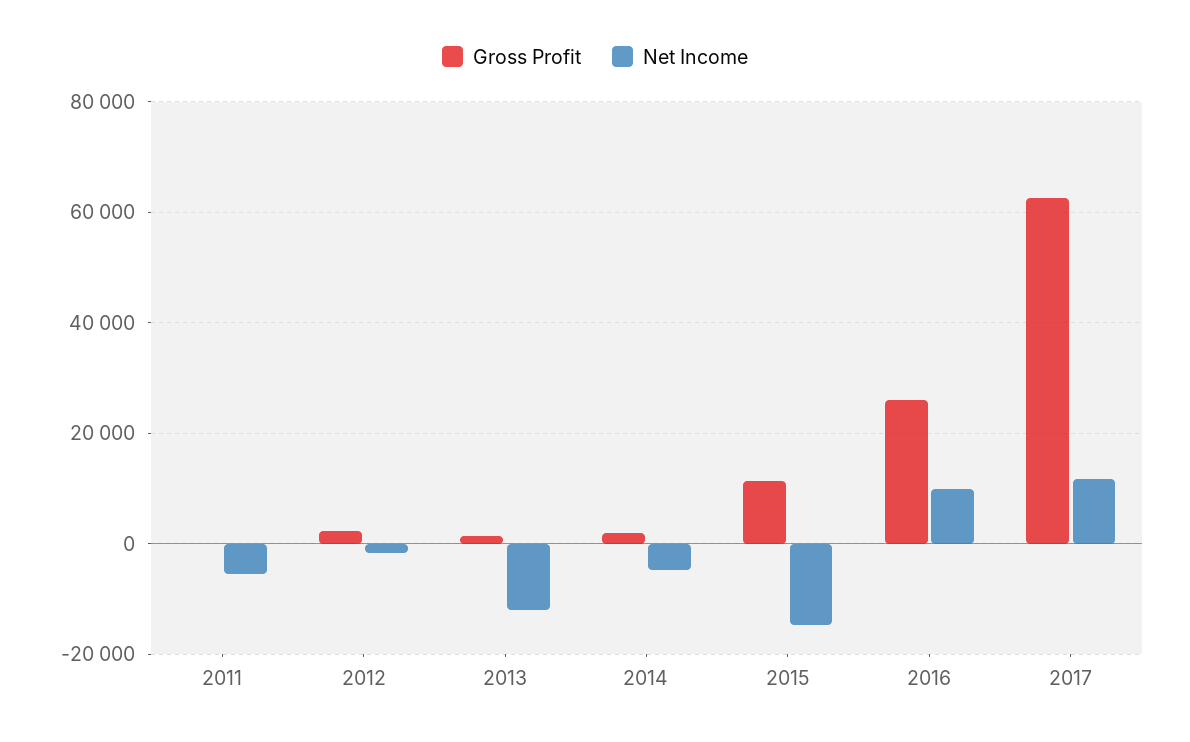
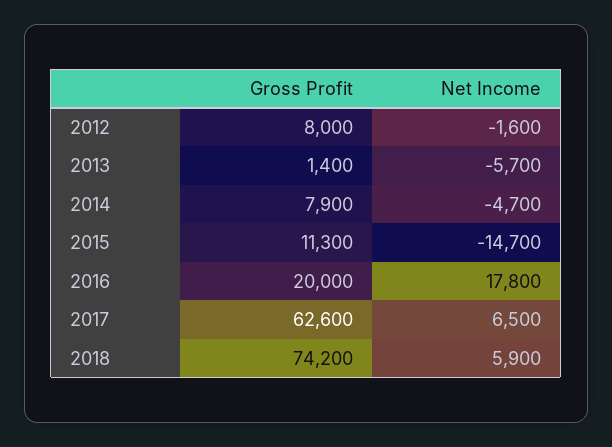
Gross Profit, 2011: 0 -> none
Net Income, 2011: -6000 -> none
Gross Profit, 2012: 2000 -> 8000
Net Income, 2013: -12000 -> -5700
Gross Profit, 2014: 2000 -> 7900
Gross Profit, 2016: 26000 -> 20000
Net Income, 2016: 10000 -> 17800
Net Income, 2017: 12000 -> 6500
Gross Profit, 2018: none -> 74200
Net Income, 2018: none -> 5900

